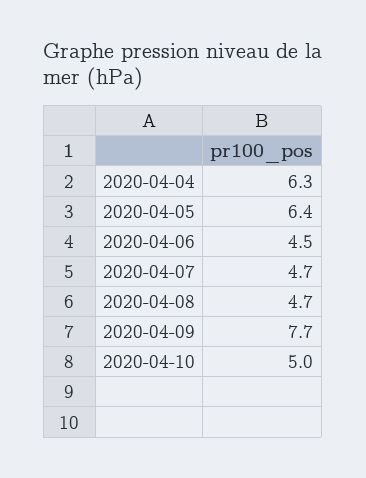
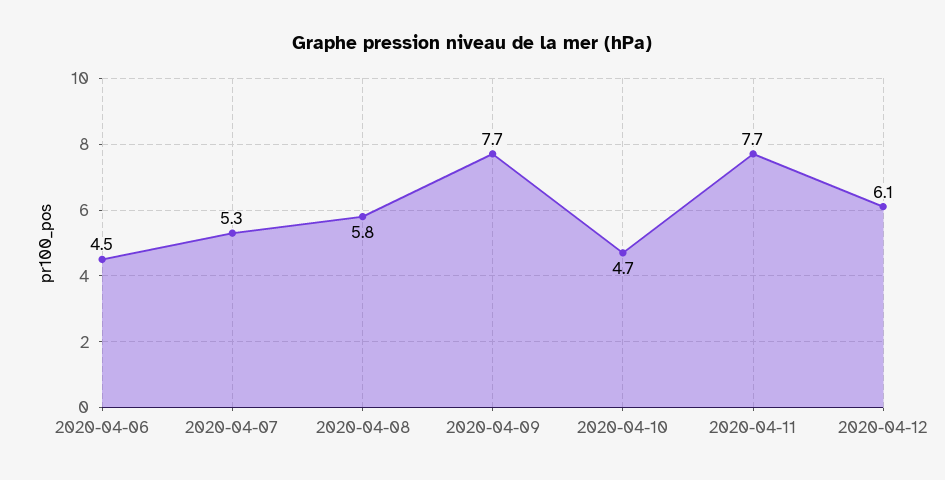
2020-04-04: 6.3 -> none
2020-04-05: 6.4 -> none
2020-04-07: 4.7 -> 5.3
2020-04-08: 4.7 -> 5.8
2020-04-10: 5 -> 4.7
2020-04-11: none -> 7.7
2020-04-12: none -> 6.1

